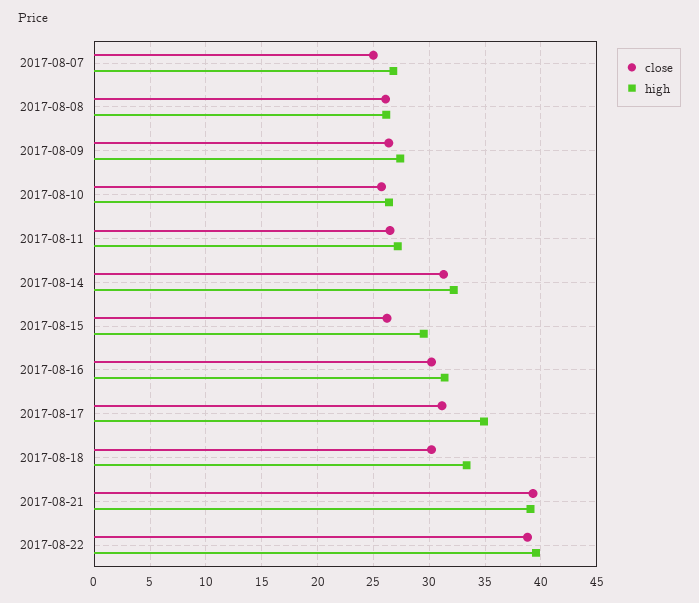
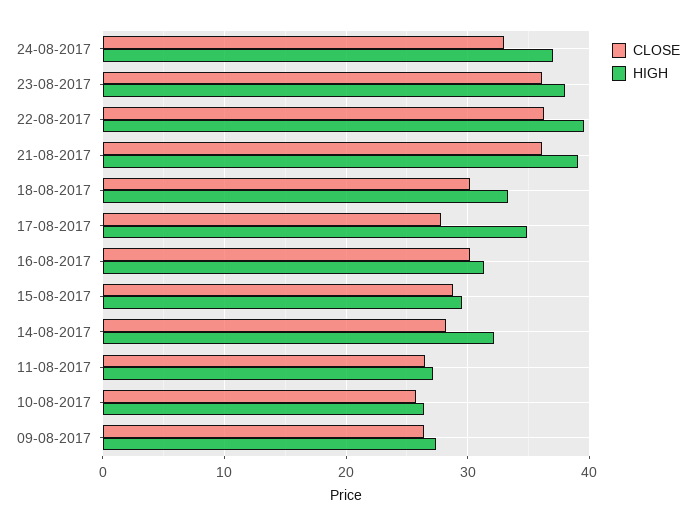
close, 2017-08-07: 25 -> none
high, 2017-08-07: 27 -> none
close, 2017-08-08: 26 -> none
high, 2017-08-08: 26 -> none
close, 2017-08-14: 31 -> 28
close, 2017-08-15: 26 -> 29
close, 2017-08-17: 31 -> 28
close, 2017-08-21: 39 -> 36
close, 2017-08-22: 39 -> 36
close, 24-08-2017: none -> 33
high, 24-08-2017: none -> 37
close, 23-08-2017: none -> 36
high, 23-08-2017: none -> 38

